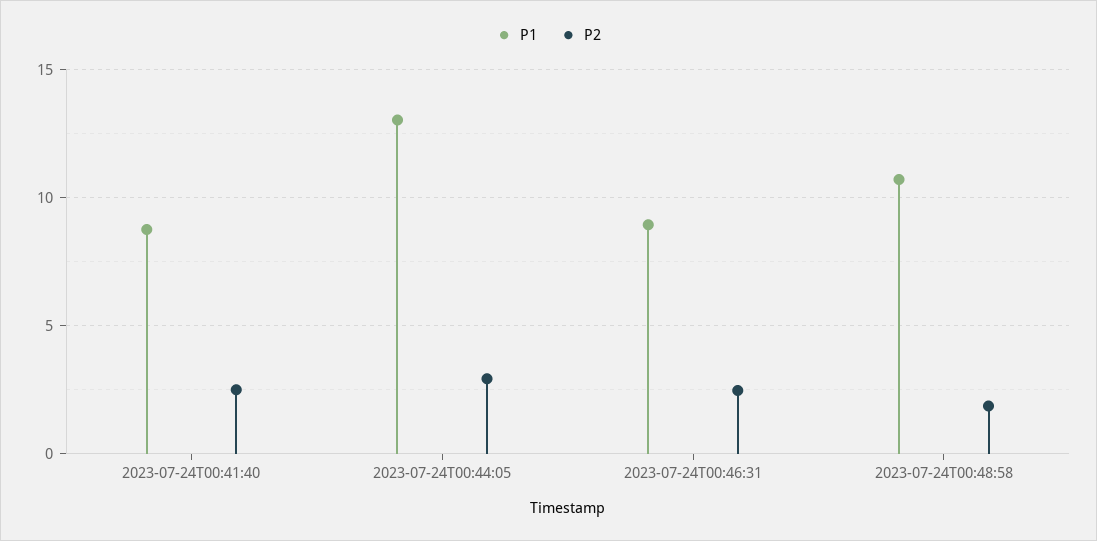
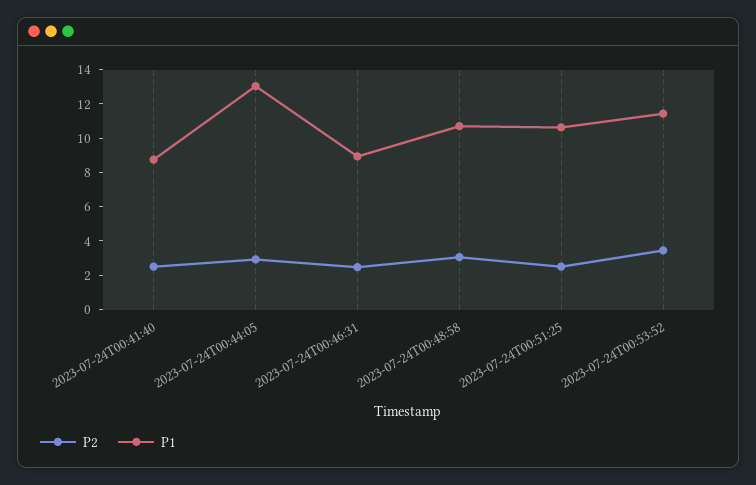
P2, 2023-07-24T00:48:58: 2 -> 3
P2, 2023-07-24T00:51:25: none -> 2.5
P1, 2023-07-24T00:51:25: none -> 10.5
P2, 2023-07-24T00:53:52: none -> 3.5
P1, 2023-07-24T00:53:52: none -> 11.5

